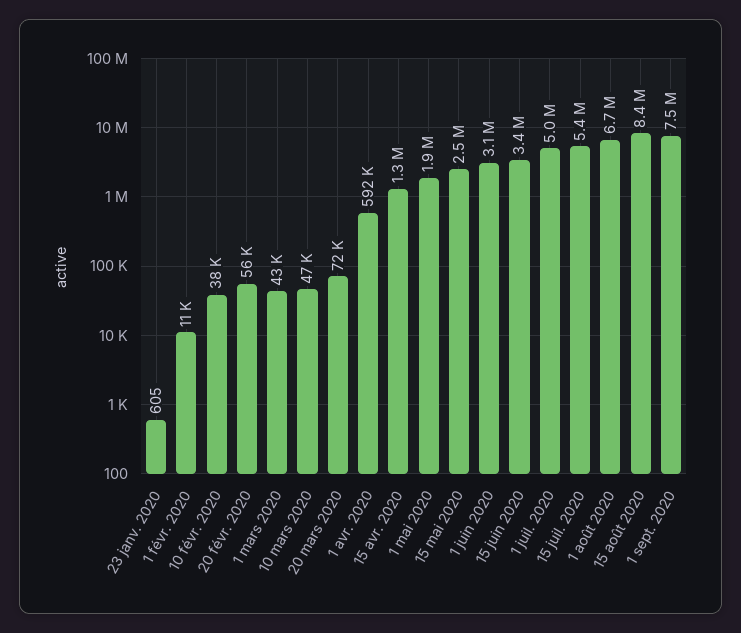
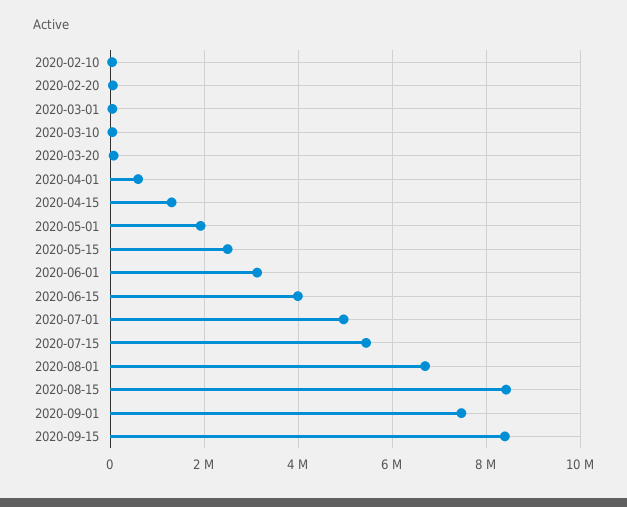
23 janv. 2020: 605 -> none
1 févr. 2020: 11000 -> none
15 juin 2020: 3400000 -> 4000000
2020-09-15: none -> 8400000

